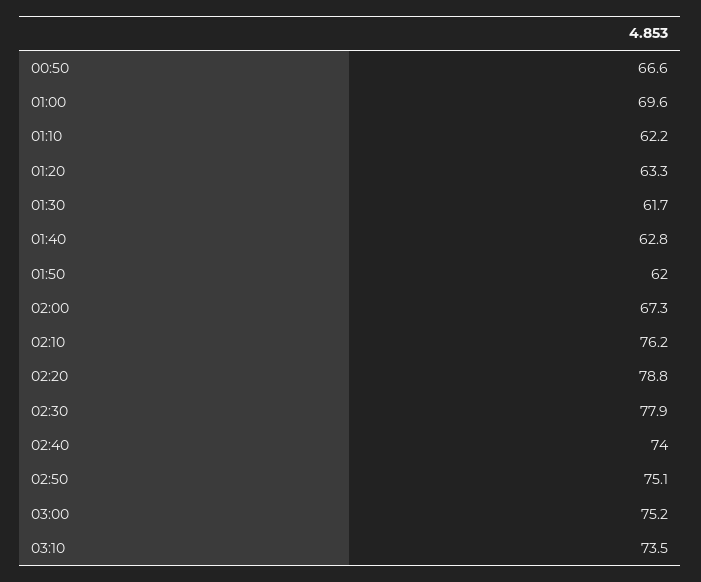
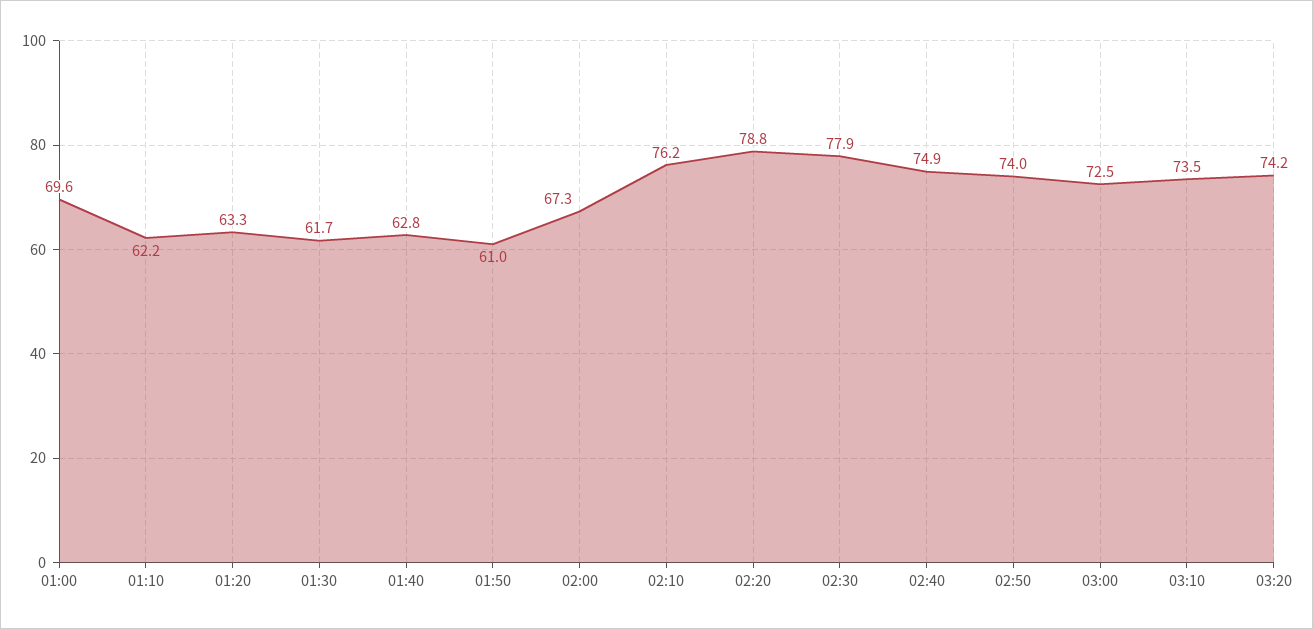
00:50: 66.6 -> none
01:50: 62 -> 61
02:40: 74 -> 74.9
02:50: 75.1 -> 74
03:00: 75.2 -> 72.5
03:20: none -> 74.2

